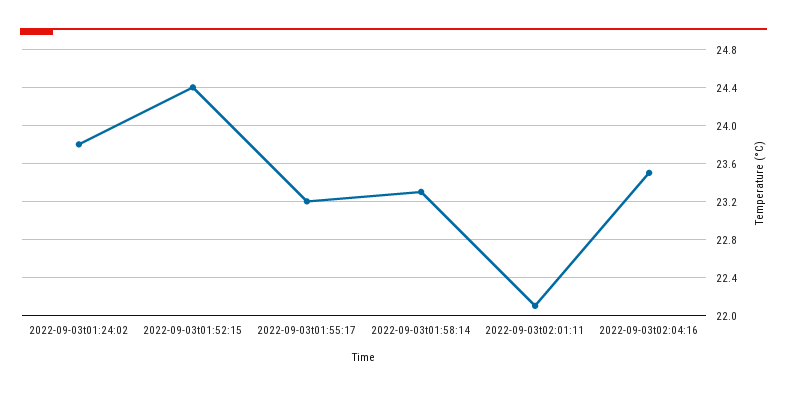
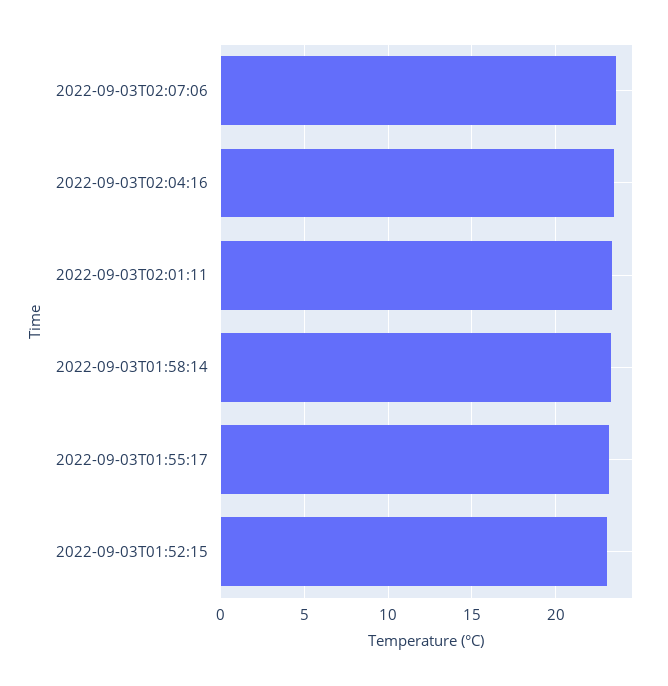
2022-09-03t01:24:02: 23.8 -> none
2022-09-03t01:52:15: 24.4 -> 23
2022-09-03t02:01:11: 22.1 -> 23.5
2022-09-03T02:07:06: none -> 23.5

